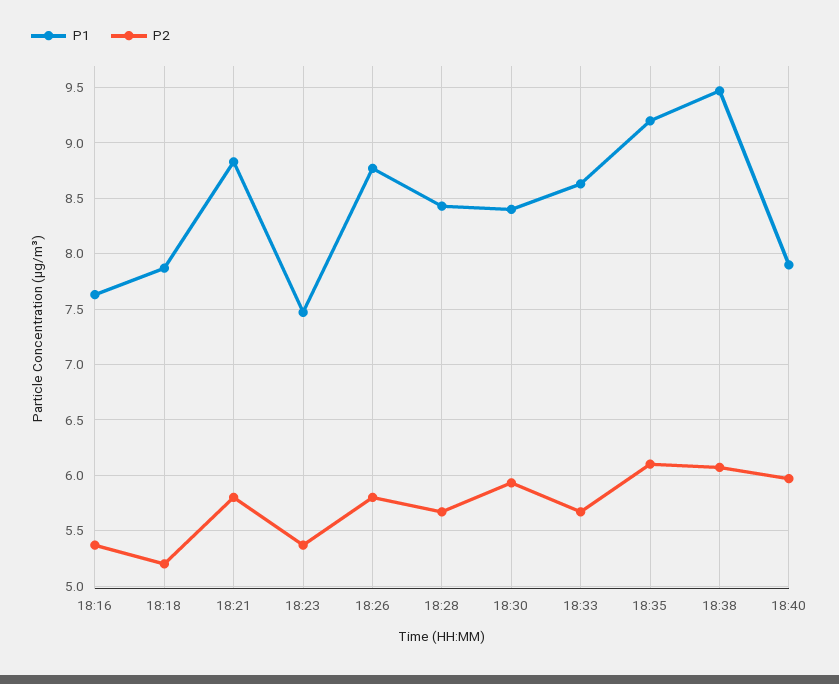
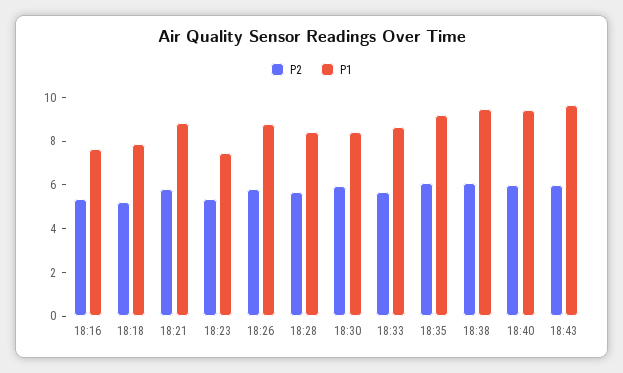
P1, 18:40: 7.9 -> 9.5
P2, 18:43: none -> 6
P1, 18:43: none -> 9.5

